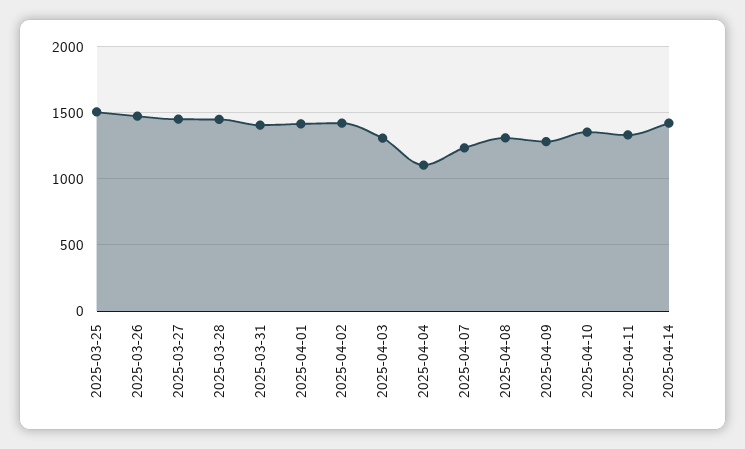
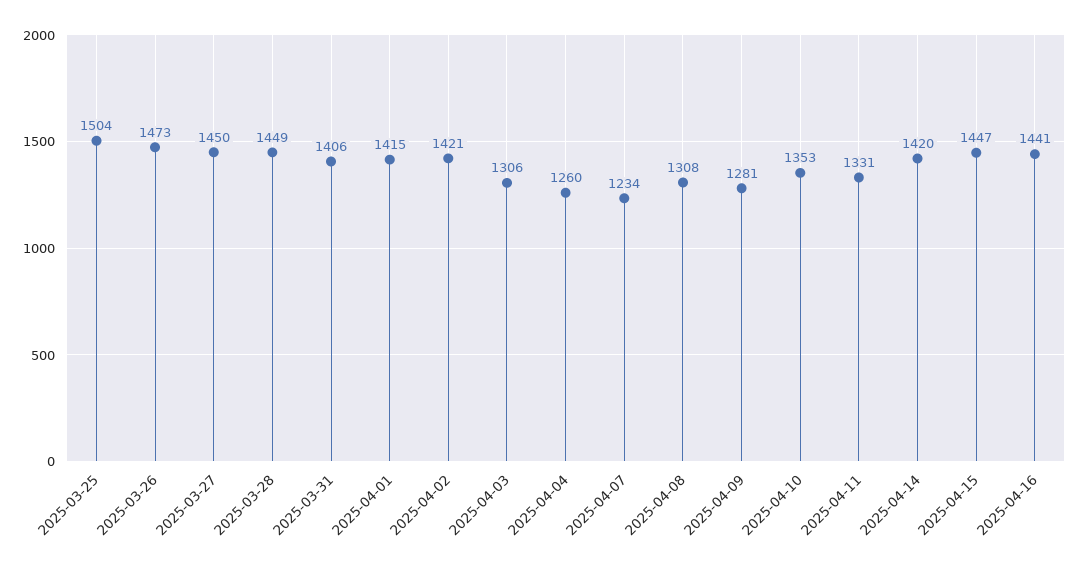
2025-04-04: 1100 -> 1260
2025-04-15: none -> 1447
2025-04-16: none -> 1441

